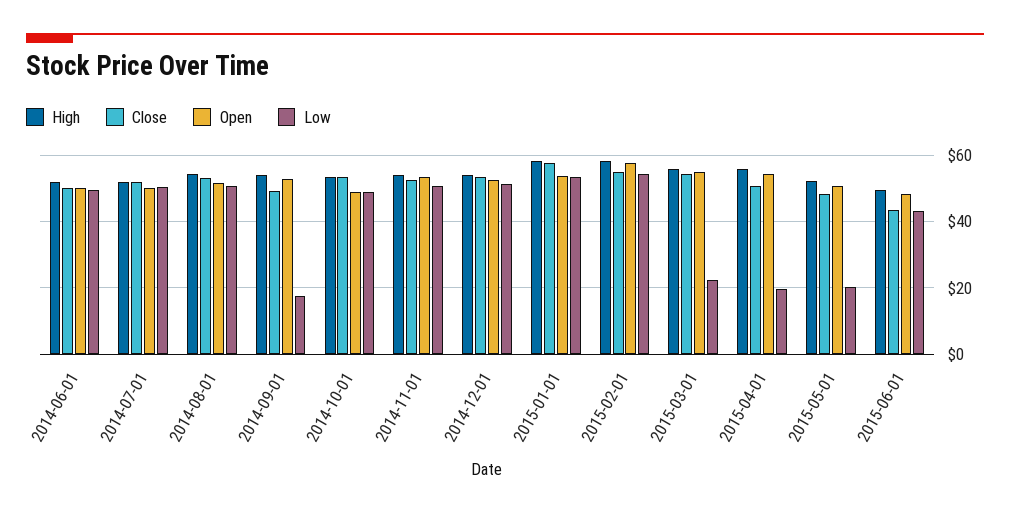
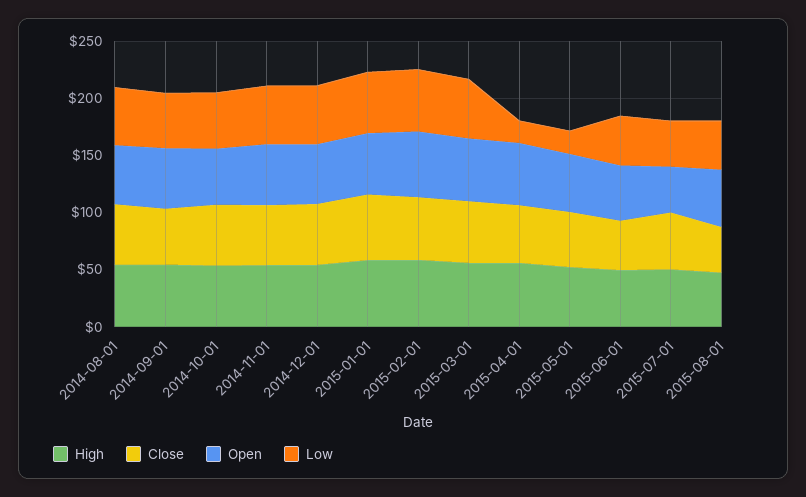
High, 2014-06-01: 52 -> none
Close, 2014-06-01: 50 -> none
Open, 2014-06-01: 50 -> none
Low, 2014-06-01: 50 -> none
High, 2014-07-01: 52 -> none
Close, 2014-07-01: 52 -> none
Open, 2014-07-01: 50 -> none
Low, 2014-07-01: 50 -> none
Low, 2014-09-01: 18 -> 50
Low, 2015-03-01: 22 -> 50
High, 2015-07-01: none -> 50
Close, 2015-07-01: none -> 50
Open, 2015-07-01: none -> 40
Low, 2015-07-01: none -> 40
High, 2015-08-01: none -> 50
Close, 2015-08-01: none -> 40
Open, 2015-08-01: none -> 50
Low, 2015-08-01: none -> 40

